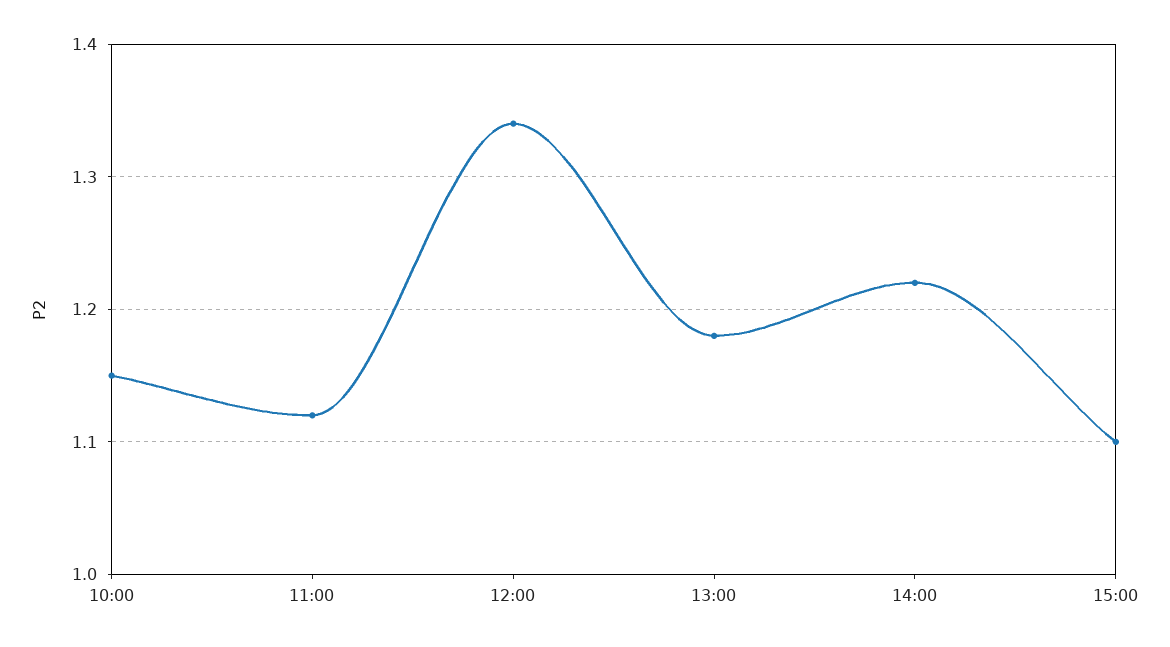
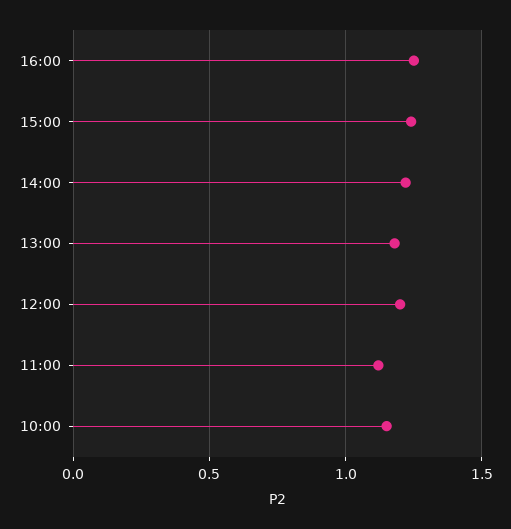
12:00: 1.34 -> 1.2
15:00: 1.1 -> 1.25
16:00: none -> 1.25

